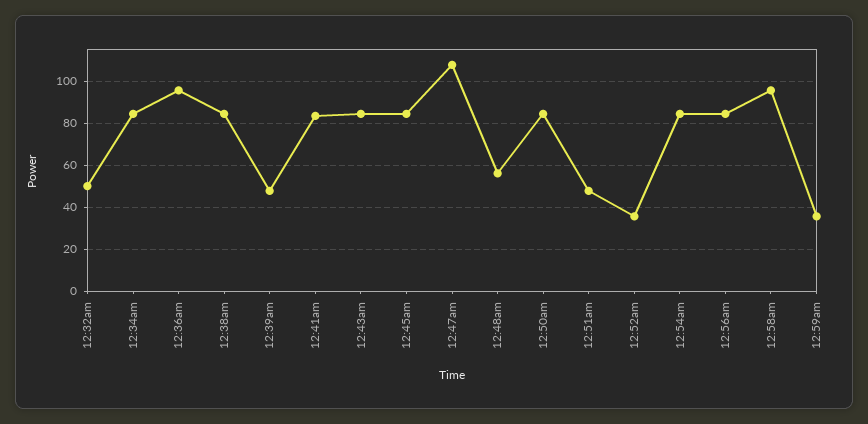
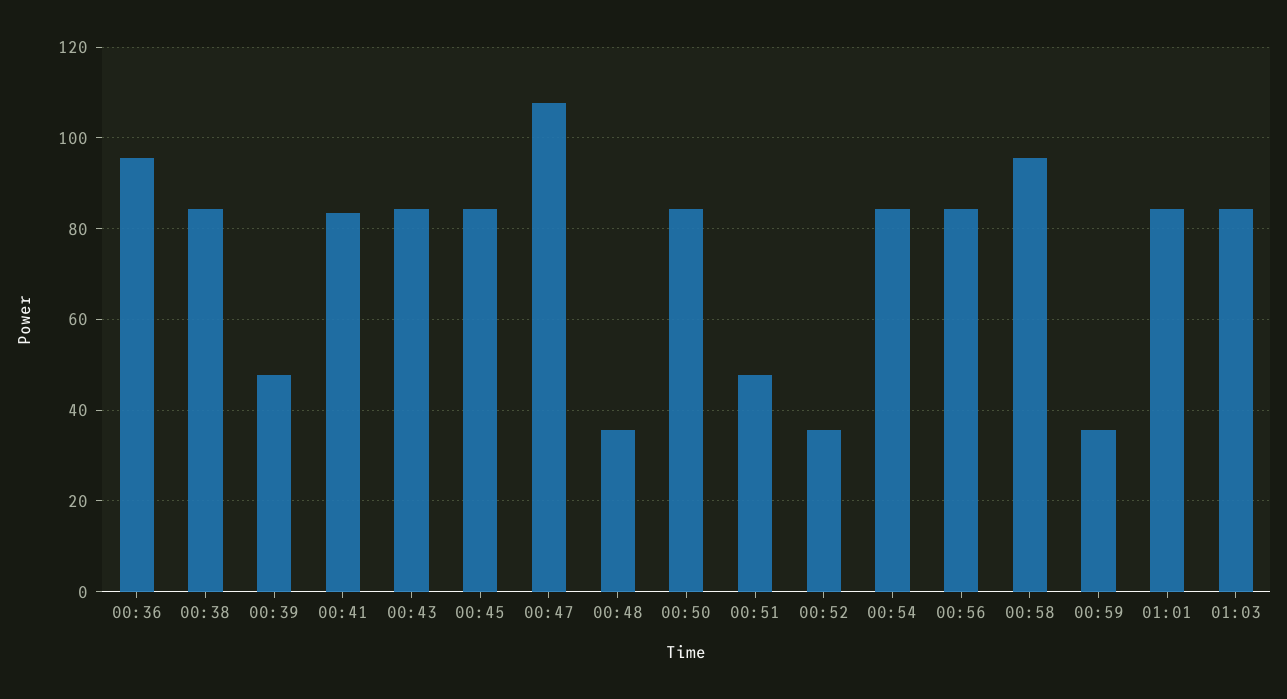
12:32am: 50 -> none
12:34am: 85 -> none
12:48am: 55 -> 36
01:01: none -> 84
01:03: none -> 84

